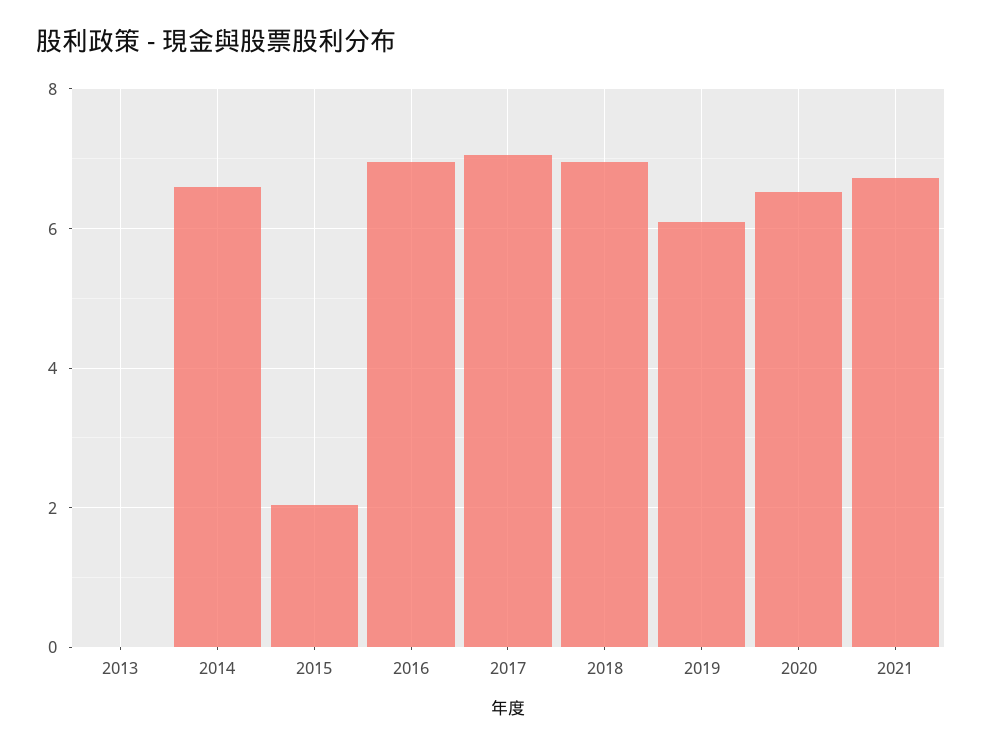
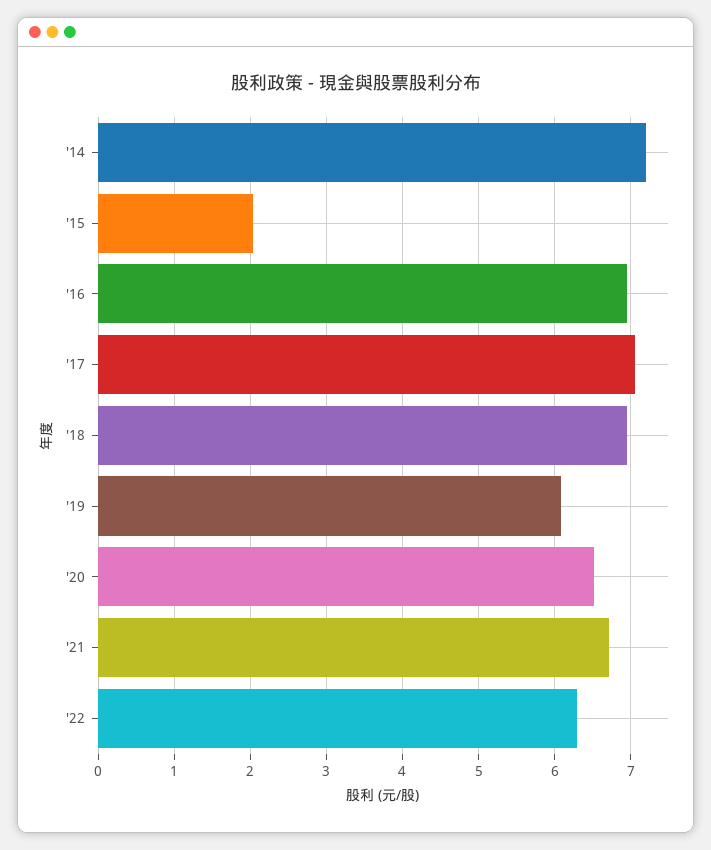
2013: 0 -> none
2014: 6.6 -> 7.2
'22: none -> 6.3

